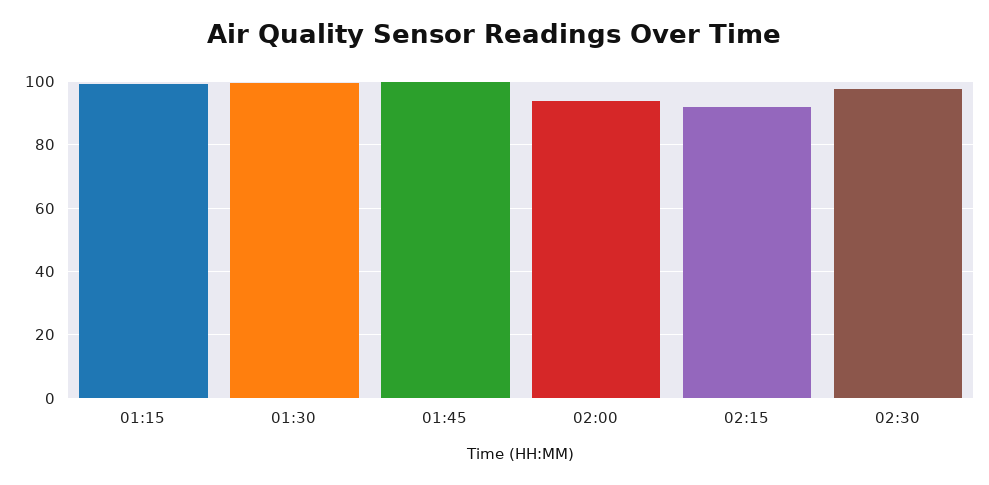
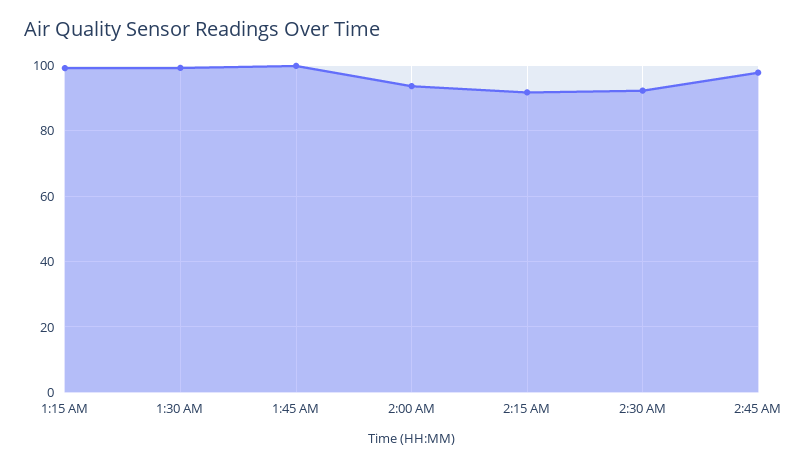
02:30: 98 -> 92
2:45 AM: none -> 98

